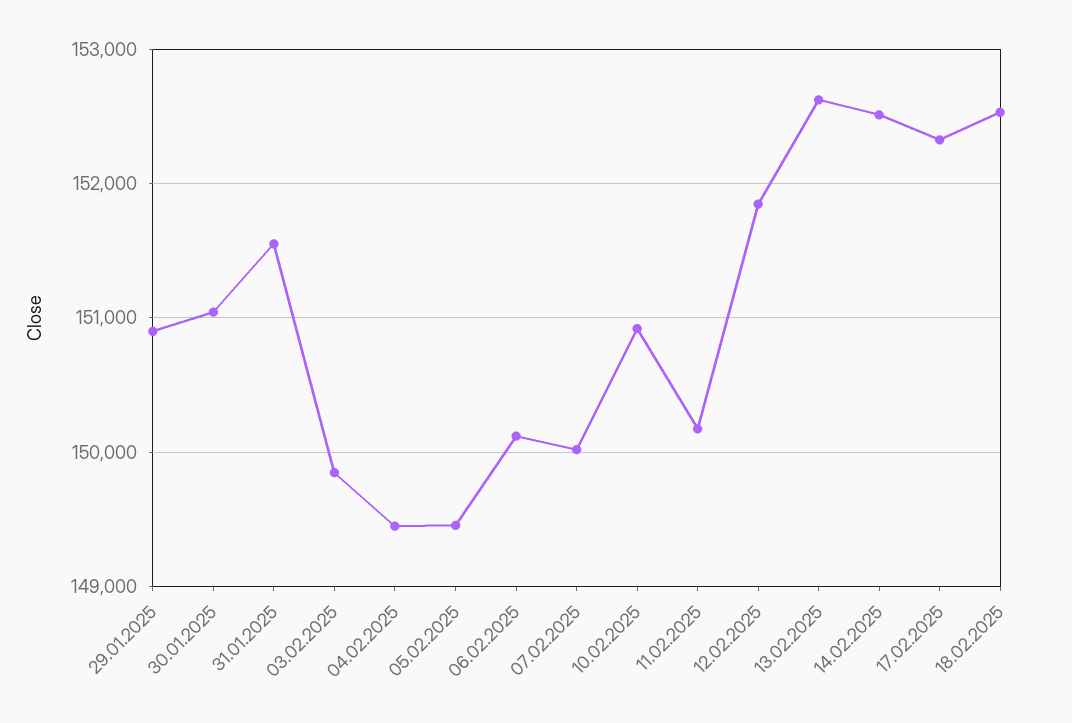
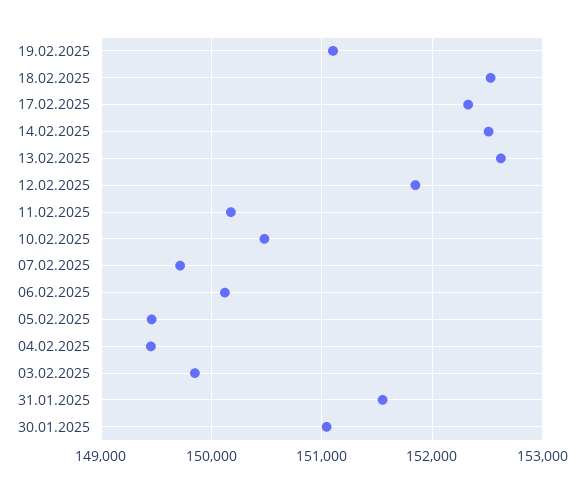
29.01.2025: 150900 -> none
07.02.2025: 150000 -> 149700
10.02.2025: 150900 -> 150500
19.02.2025: none -> 151100

